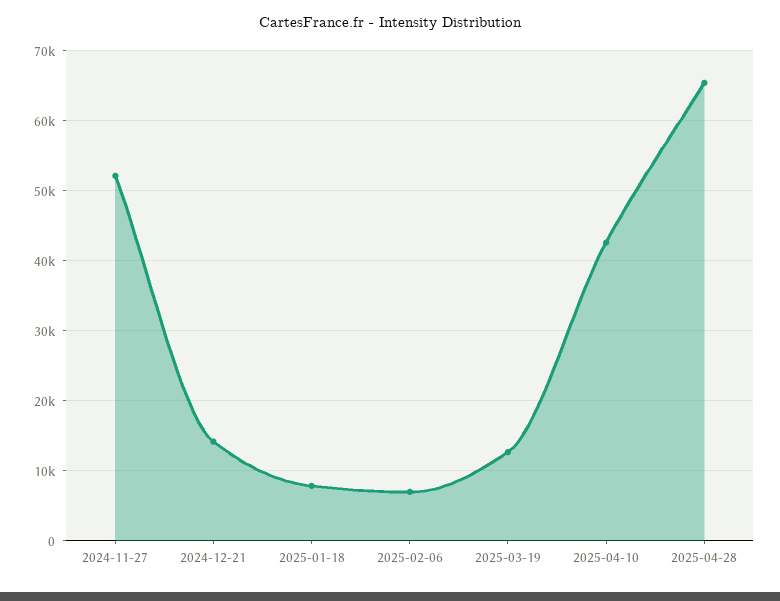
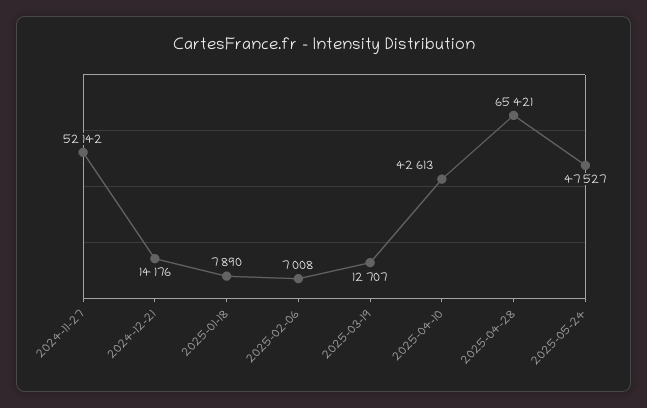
2025-05-24: none -> 47527

